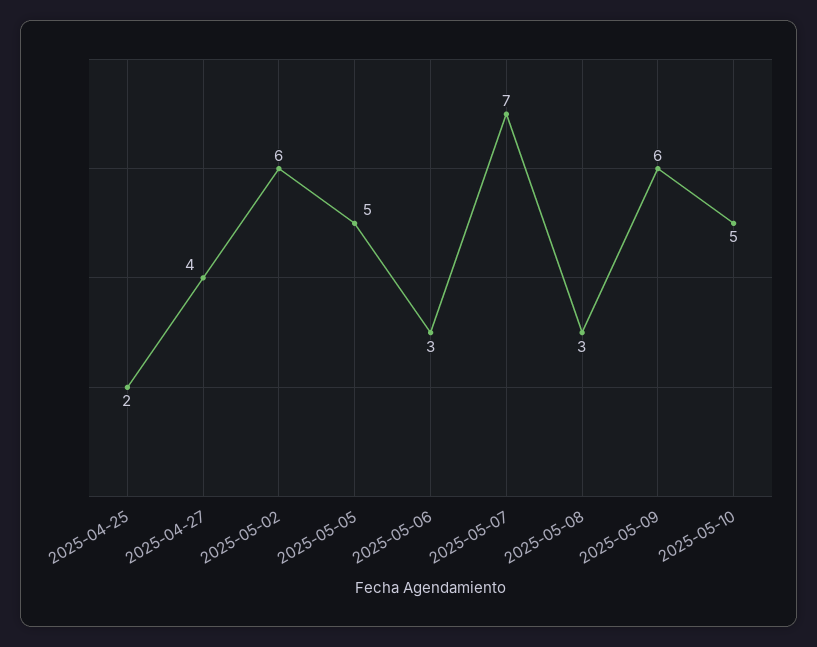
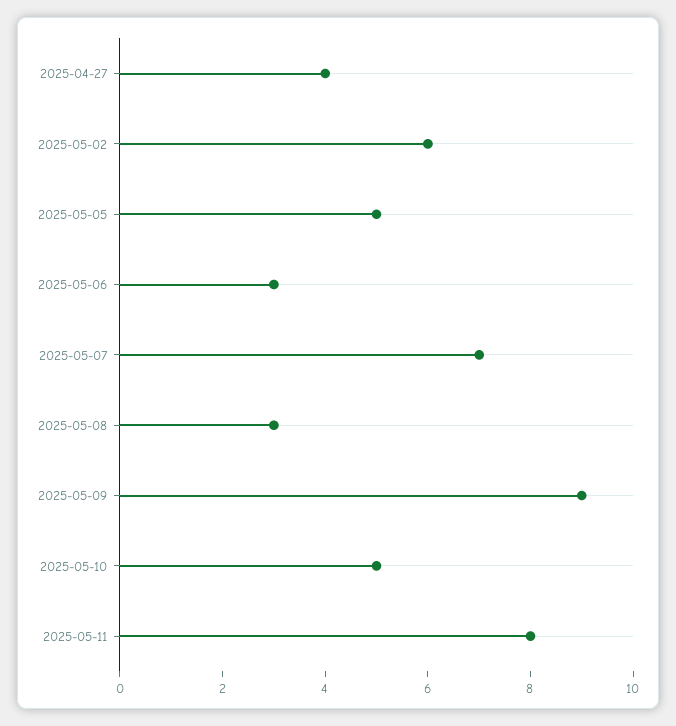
2025-04-25: 2 -> none
2025-05-09: 6 -> 9
2025-05-11: none -> 8

